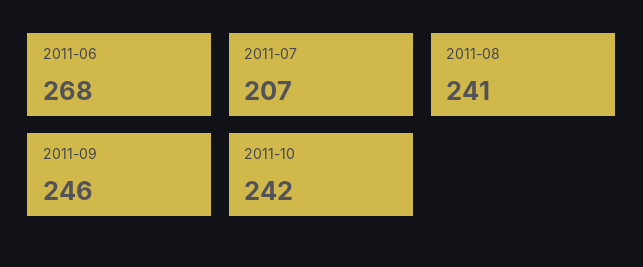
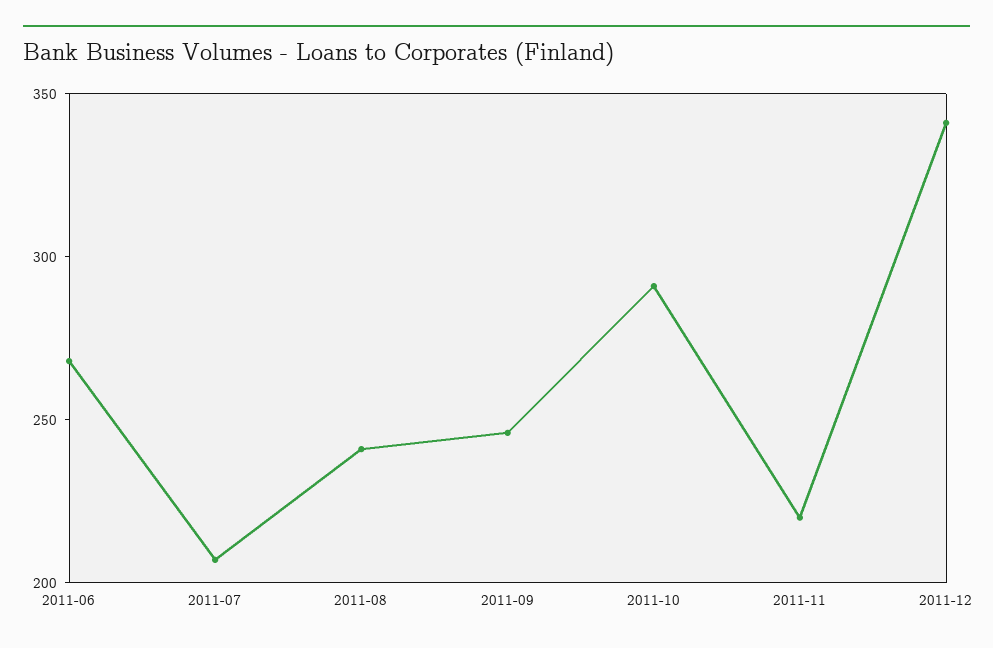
2011-10: 242 -> 290
2011-11: none -> 220
2011-12: none -> 340

